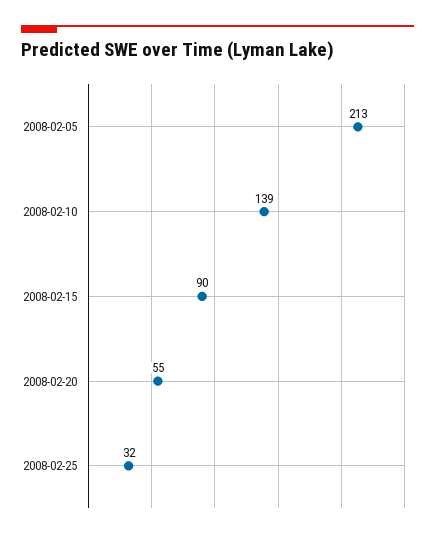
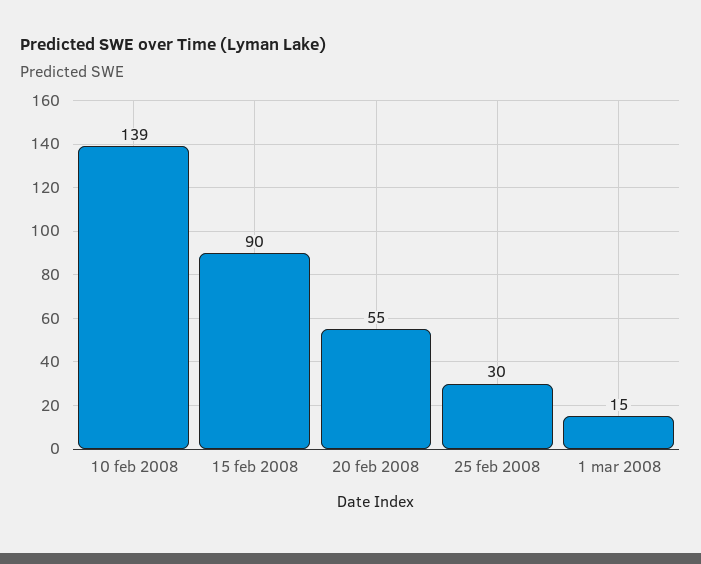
2008-02-05: 213 -> none
2008-02-25: 32 -> 30
1 mar 2008: none -> 15

